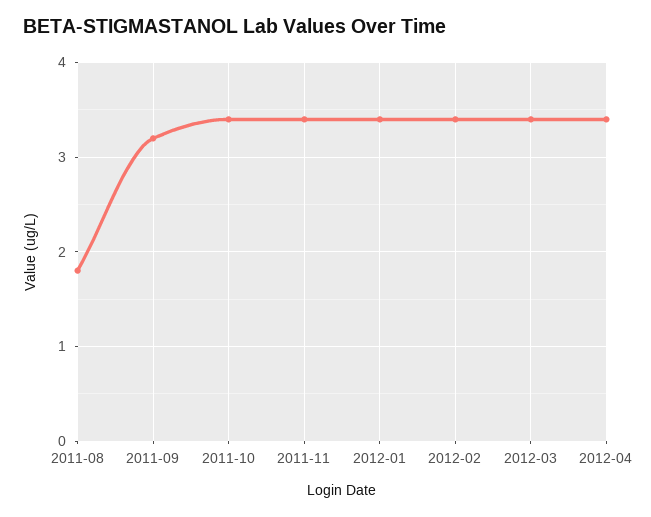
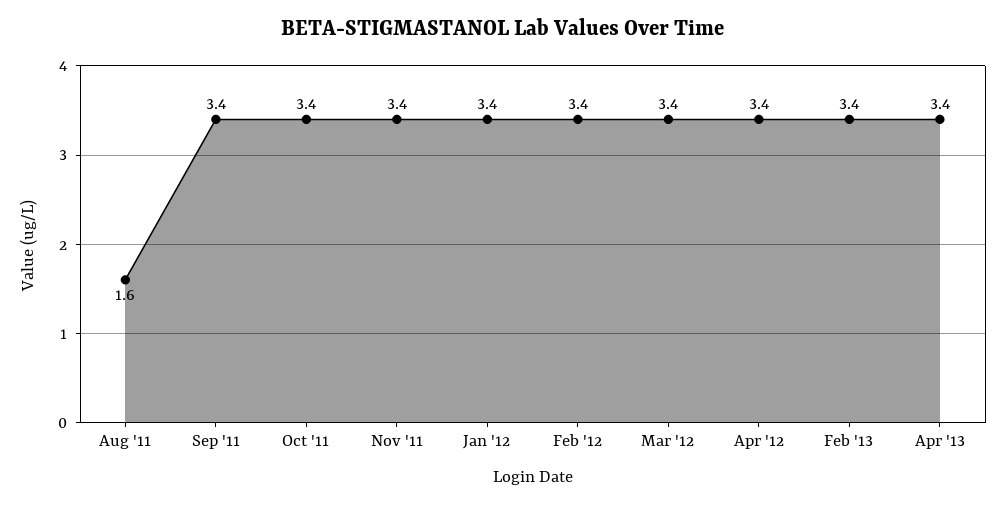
2011-08: 1.8 -> 1.6
2011-09: 3.2 -> 3.4
Feb '13: none -> 3.4
Apr '13: none -> 3.4

